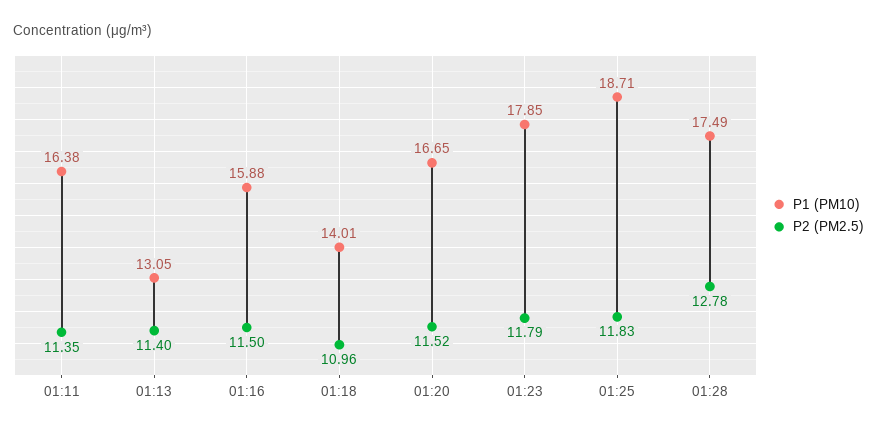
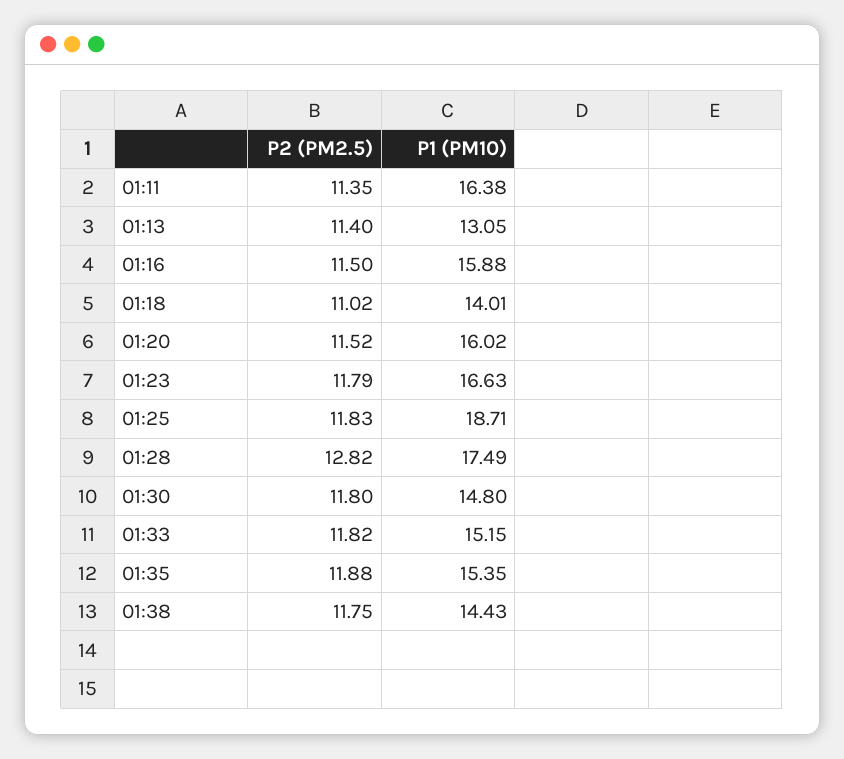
P2 (PM2.5), 01:18: 10.96 -> 11.02
P1 (PM10), 01:20: 16.65 -> 16.02
P1 (PM10), 01:23: 17.85 -> 16.63
P2 (PM2.5), 01:28: 12.78 -> 12.82
P2 (PM2.5), 01:30: none -> 11.8
P1 (PM10), 01:30: none -> 14.8
P2 (PM2.5), 01:33: none -> 11.82
P1 (PM10), 01:33: none -> 15.15
P2 (PM2.5), 01:35: none -> 11.88
P1 (PM10), 01:35: none -> 15.35
P2 (PM2.5), 01:38: none -> 11.75
P1 (PM10), 01:38: none -> 14.43

